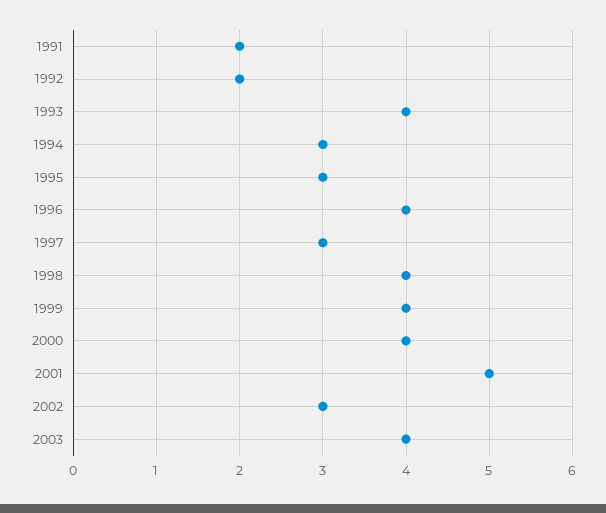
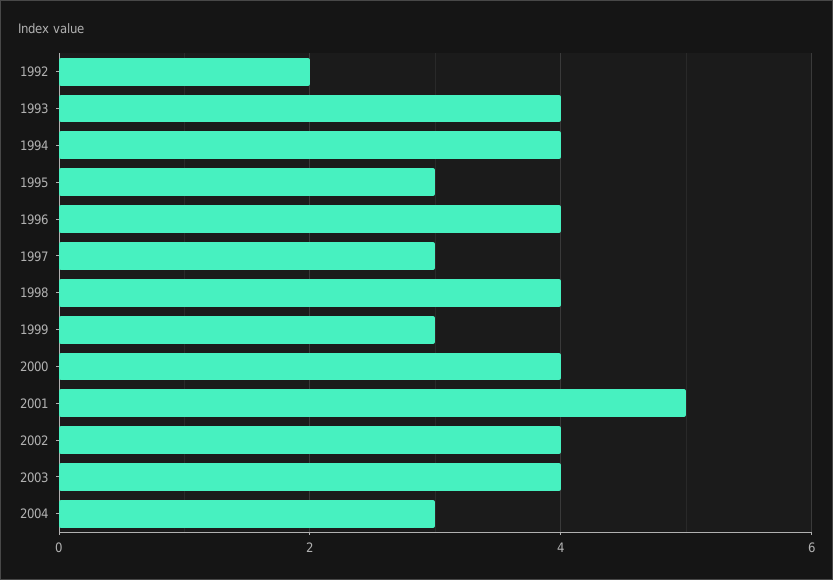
1991: 2 -> none
1994: 3 -> 4
1999: 4 -> 3
2002: 3 -> 4
2004: none -> 3

